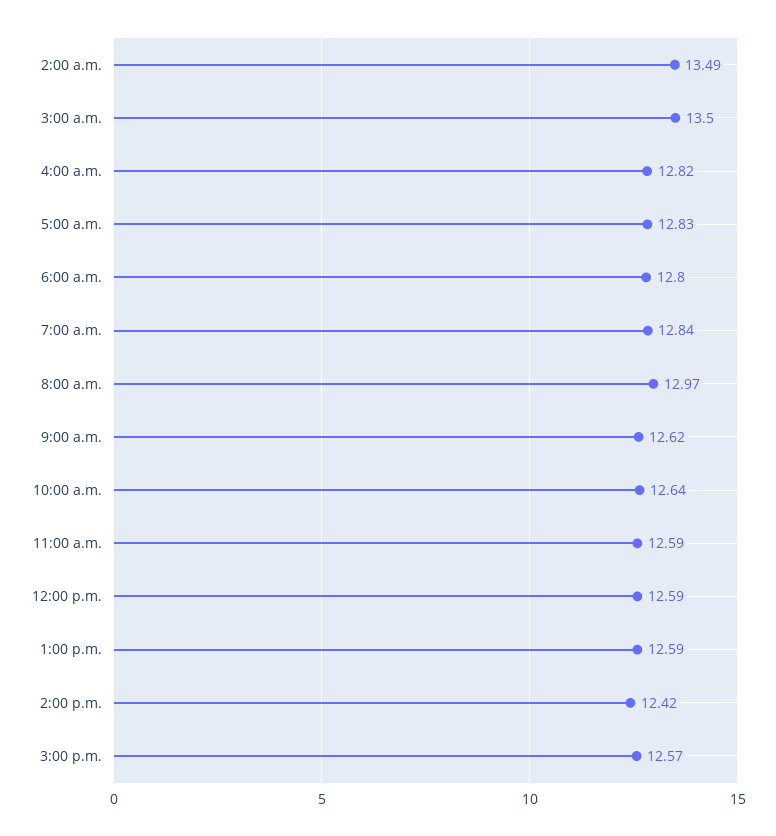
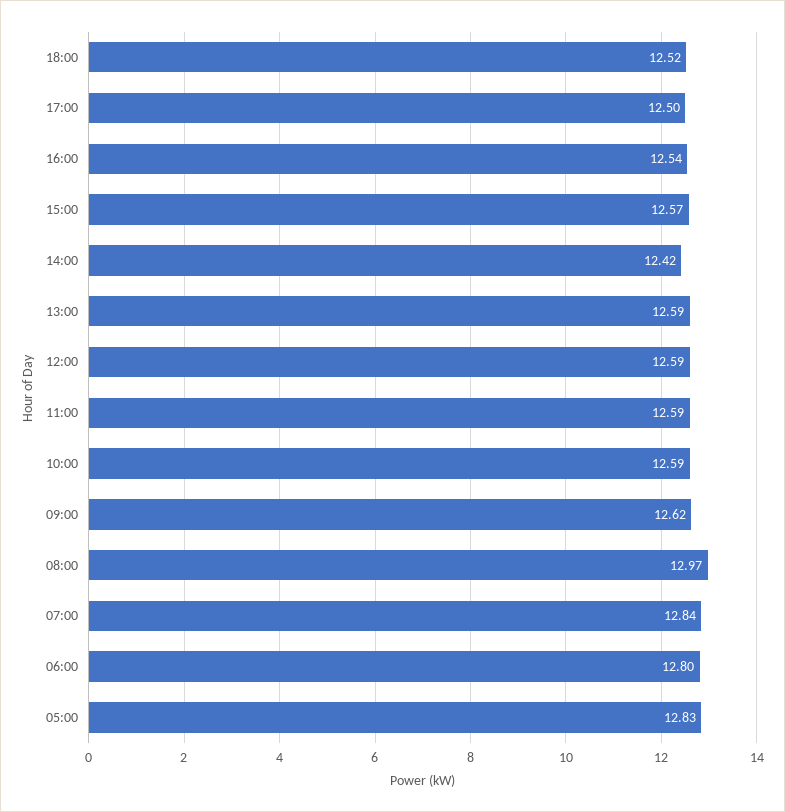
2:00 a.m.: 13.49 -> none
3:00 a.m.: 13.5 -> none
4:00 a.m.: 12.82 -> none
10:00 a.m.: 12.64 -> 12.59
18:00: none -> 12.52
17:00: none -> 12.5
16:00: none -> 12.54

